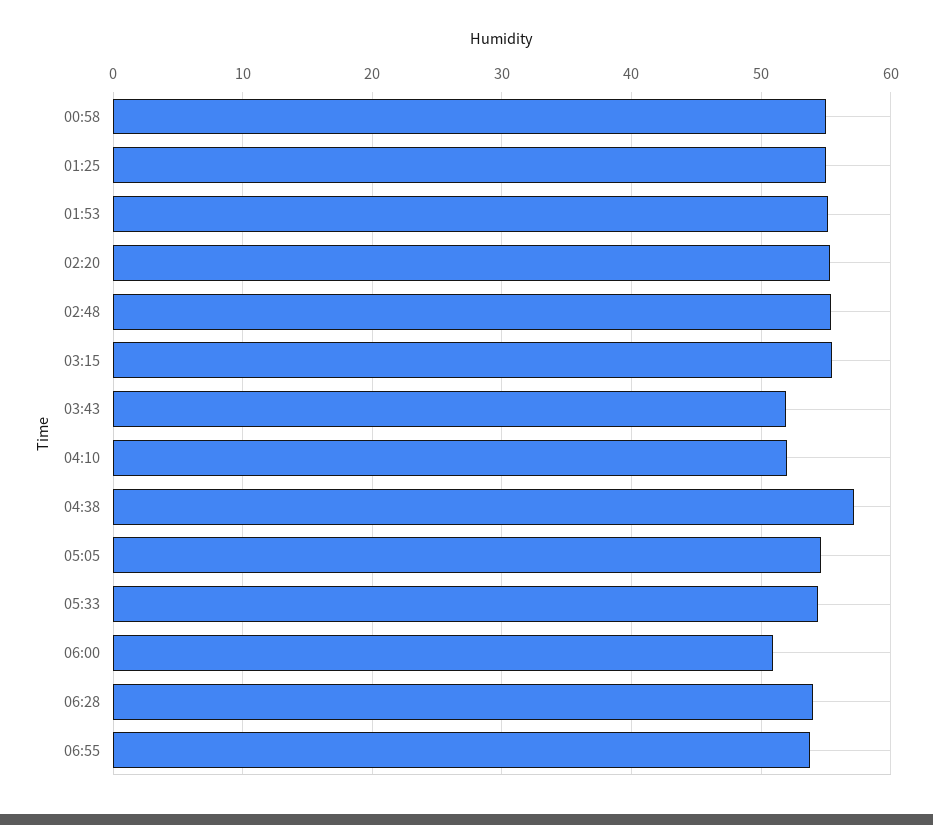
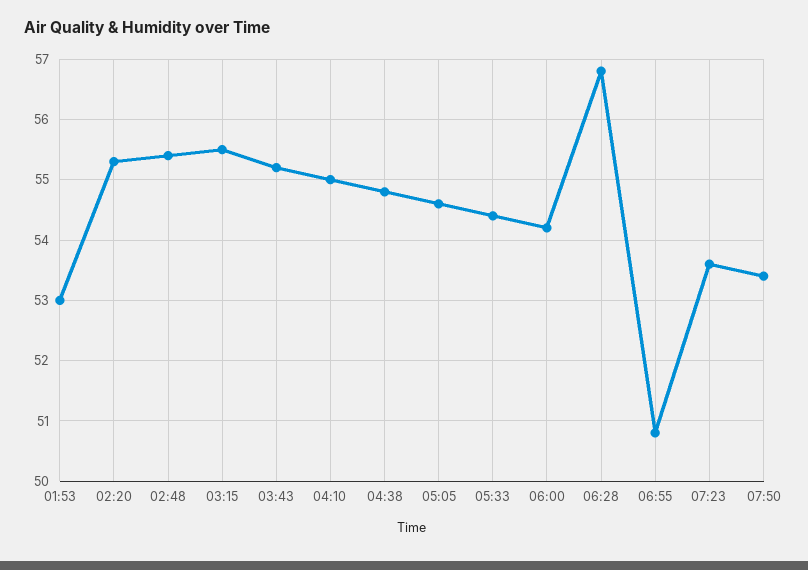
00:58: 55 -> none
01:25: 55 -> none
01:53: 55 -> 53
03:43: 52 -> 55.2
04:10: 52 -> 55
04:38: 57 -> 54.8
06:00: 51 -> 54.2
06:28: 54 -> 56.8
06:55: 54 -> 50.8
07:23: none -> 53.6
07:50: none -> 53.4

